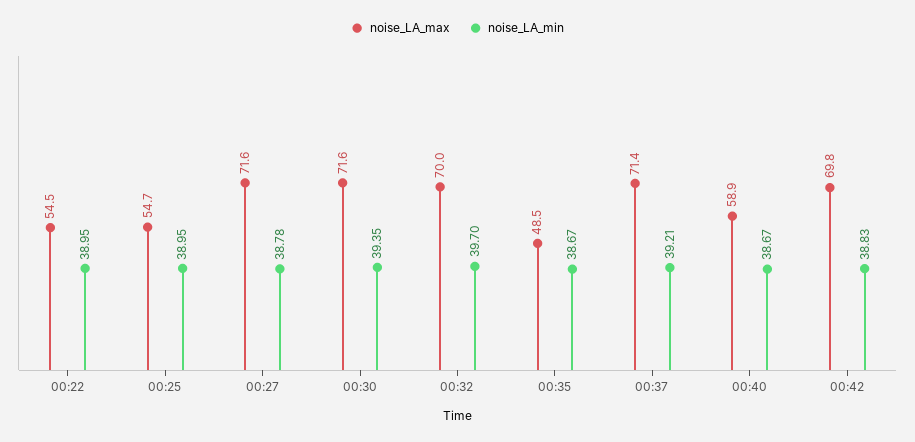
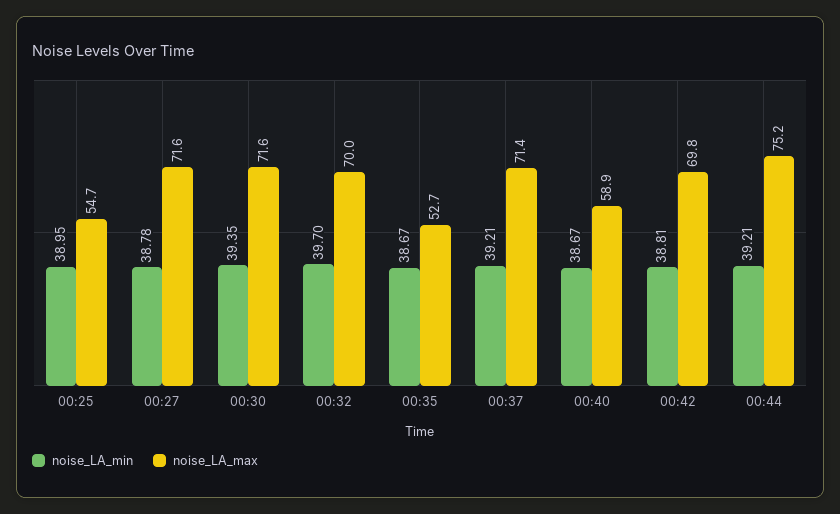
noise_LA_max, 00:22: 54.5 -> none
noise_LA_min, 00:22: 38.95 -> none
noise_LA_max, 00:35: 48.5 -> 52.7
noise_LA_min, 00:42: 38.83 -> 38.81
noise_LA_min, 00:44: none -> 39.21
noise_LA_max, 00:44: none -> 75.2

